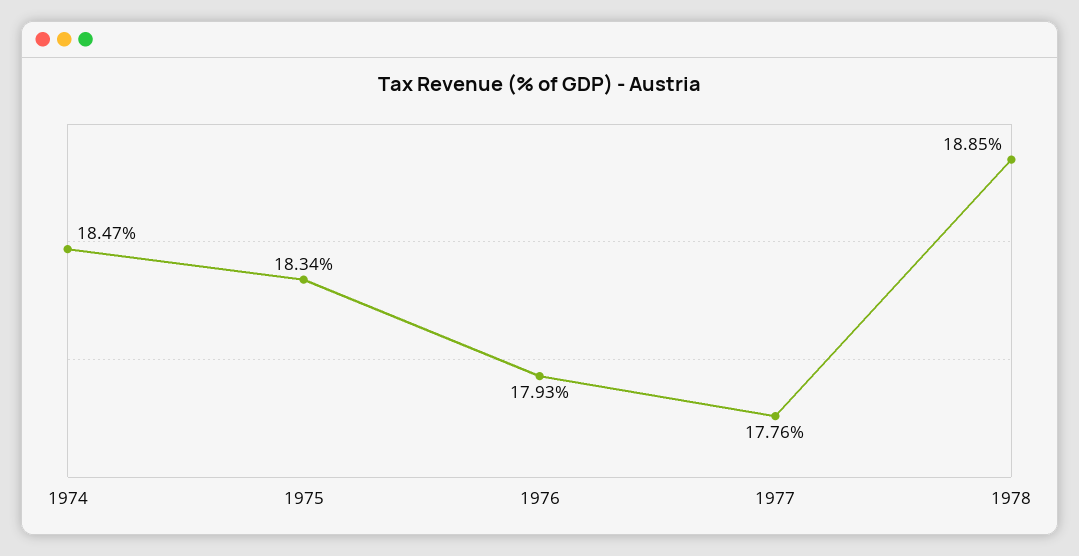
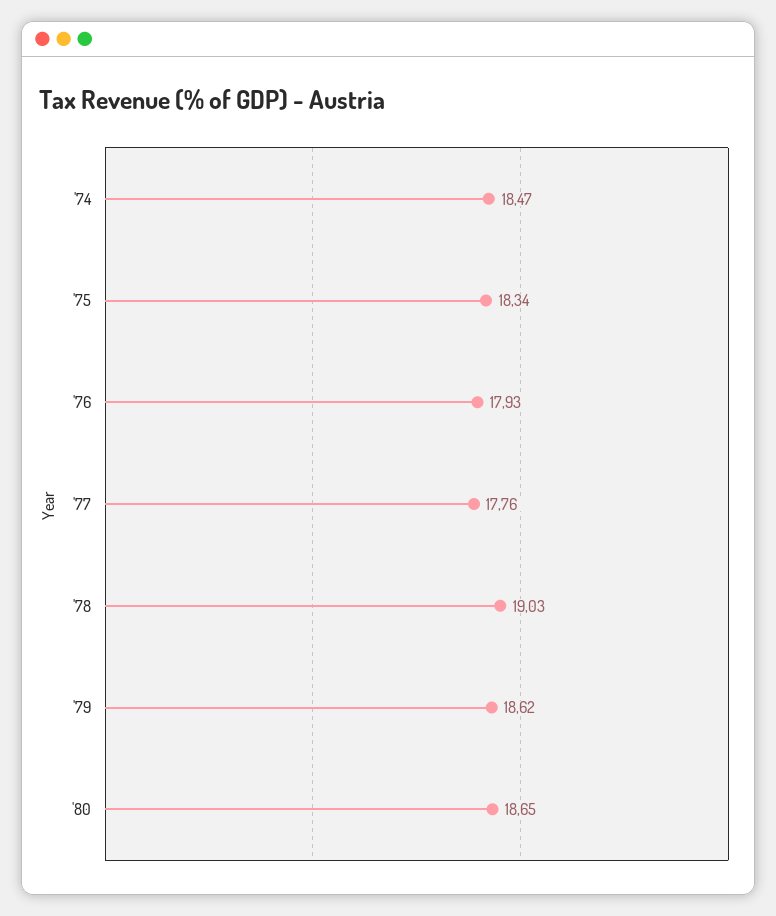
1978: 18.85 -> 19.03
'79: none -> 18.62
'80: none -> 18.65

